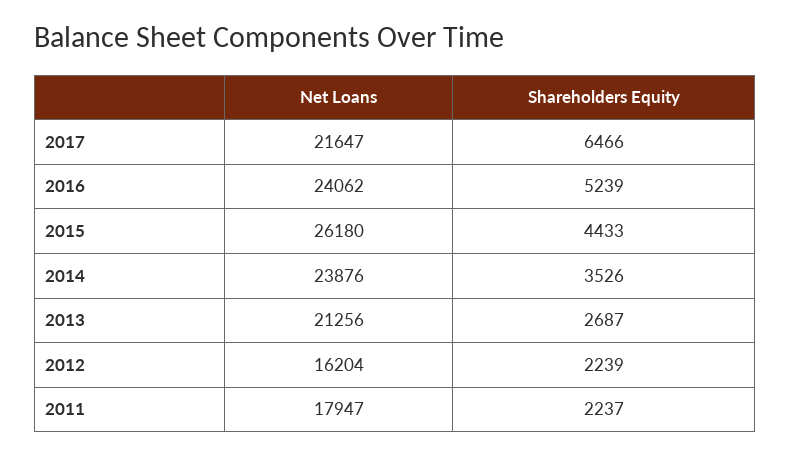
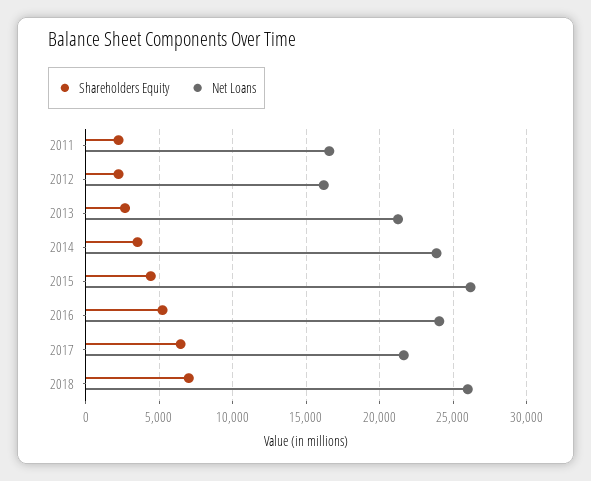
Net Loans, 2011: 17947 -> 16500
Shareholders Equity, 2018: none -> 7000
Net Loans, 2018: none -> 26000

